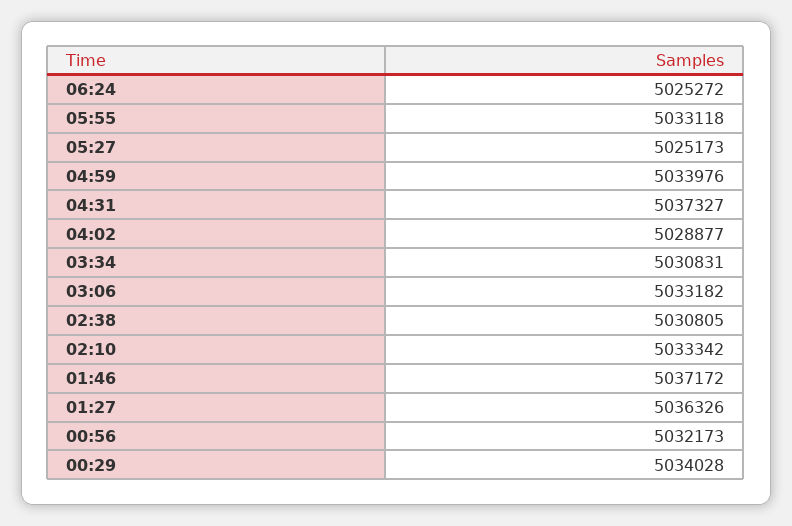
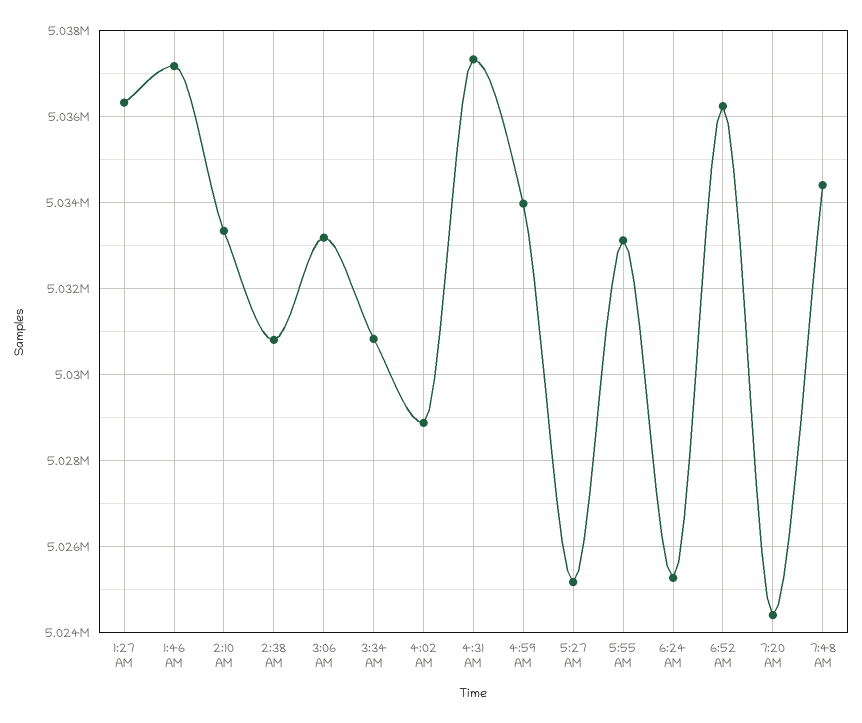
00:56: 5032173 -> none
00:29: 5034028 -> none
6:52 AM: none -> 5036200
7:20 AM: none -> 5024400
7:48 AM: none -> 5034400

